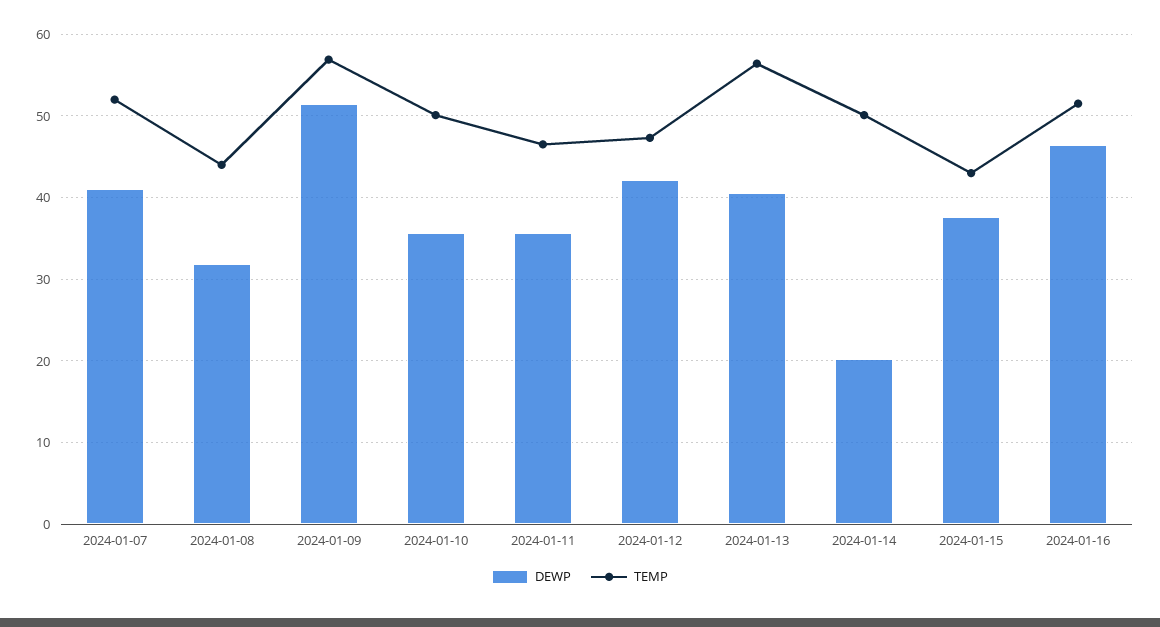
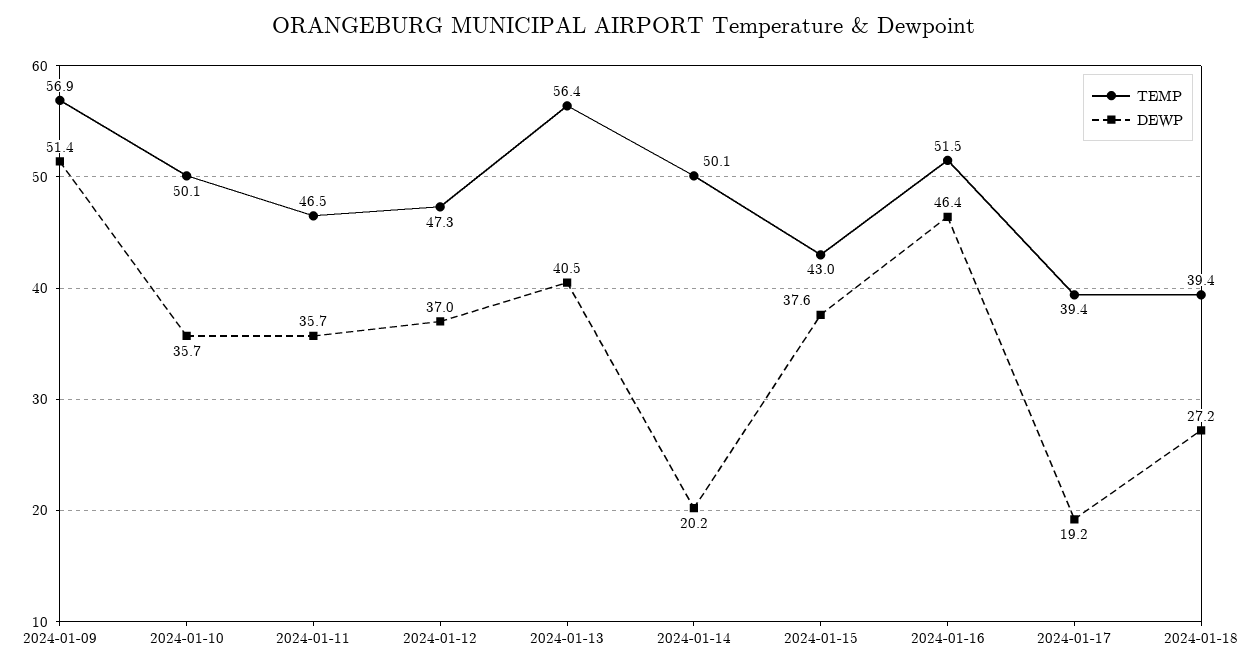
DEWP, 2024-01-07: 41 -> none
TEMP, 2024-01-07: 52 -> none
DEWP, 2024-01-08: 32 -> none
TEMP, 2024-01-08: 44 -> none
DEWP, 2024-01-12: 42 -> 37
TEMP, 2024-01-17: none -> 39.4
DEWP, 2024-01-17: none -> 19.2
TEMP, 2024-01-18: none -> 39.4
DEWP, 2024-01-18: none -> 27.2

